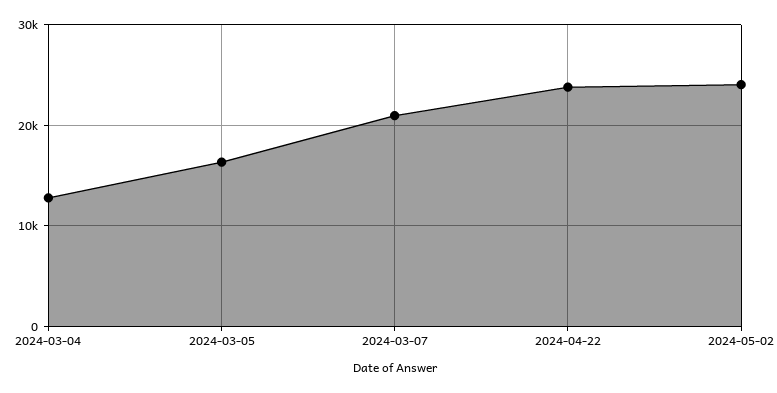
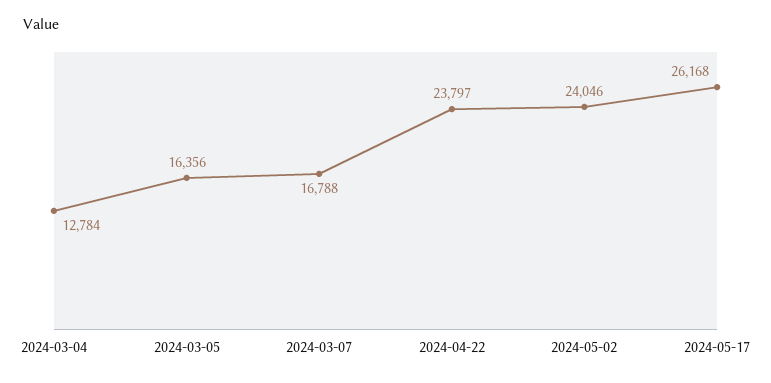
2024-03-07: 21000 -> 16788
2024-05-17: none -> 26168

